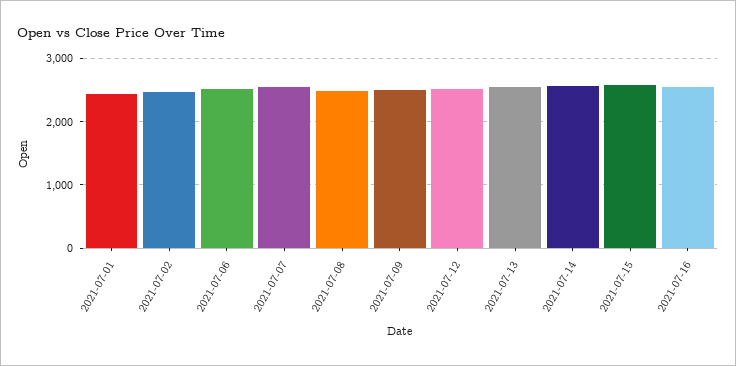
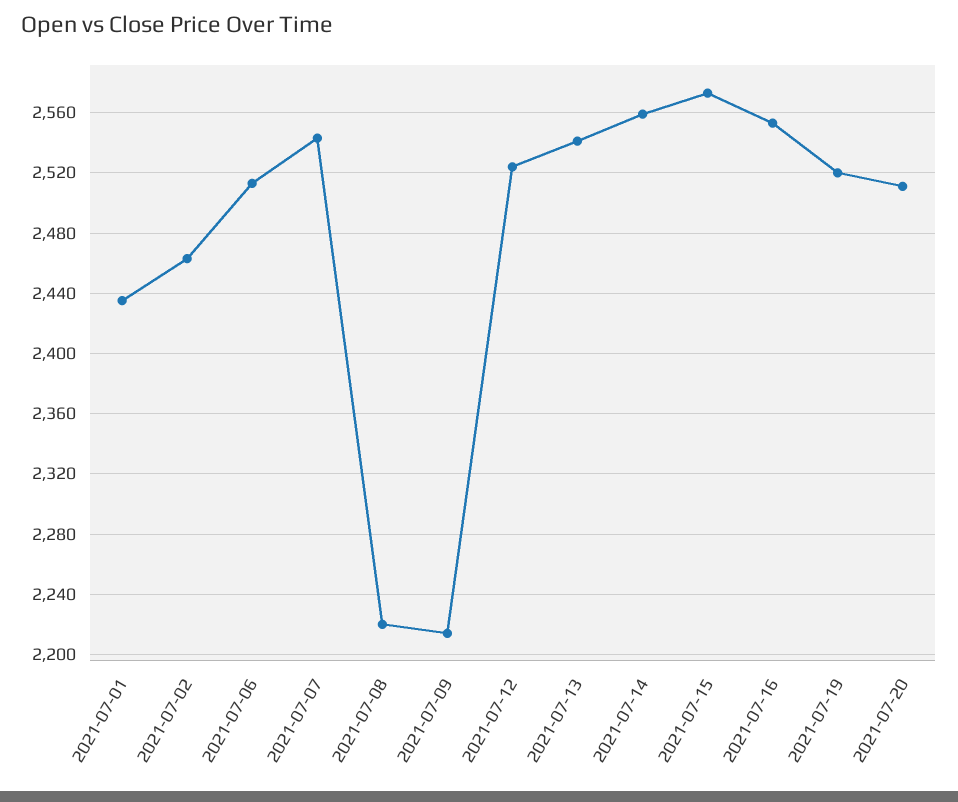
2021-07-08: 2500 -> 2220
2021-07-09: 2500 -> 2215
2021-07-19: none -> 2520
2021-07-20: none -> 2510

